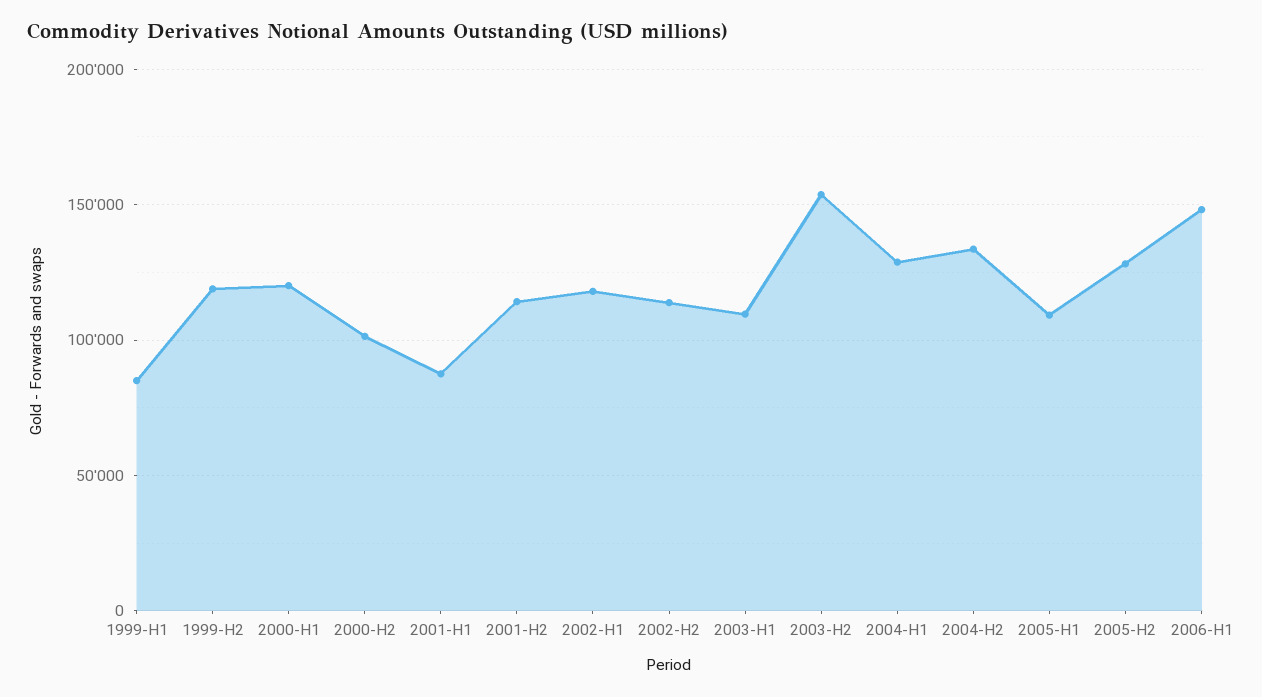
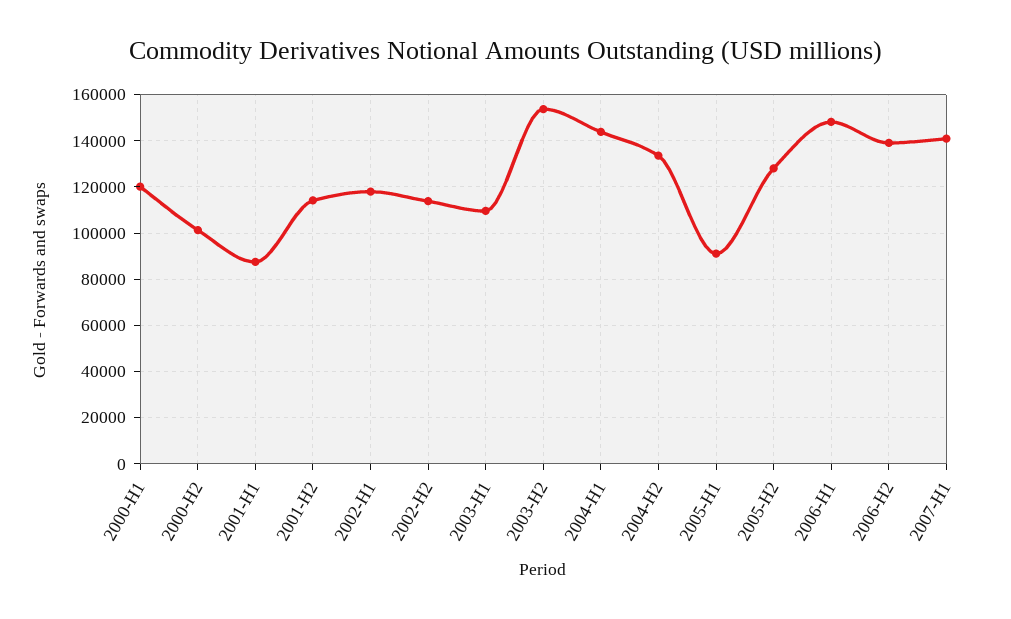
1999-H1: 85000 -> none
1999-H2: 120000 -> none
2004-H1: 130000 -> 145000
2005-H1: 110000 -> 90000
2006-H2: none -> 140000
2007-H1: none -> 140000

